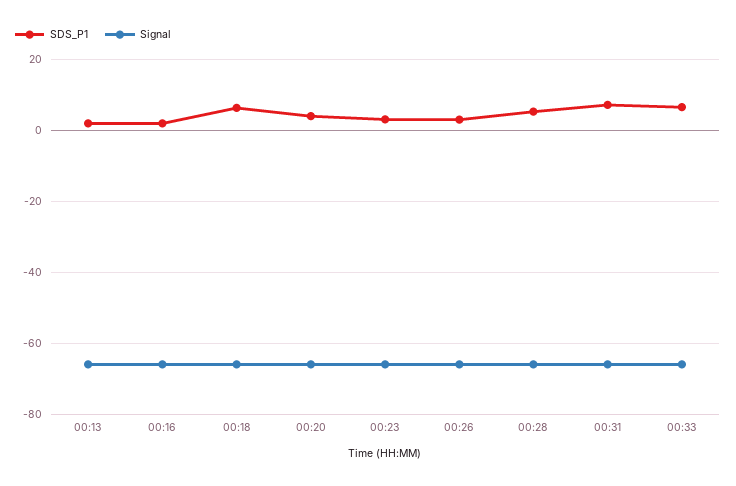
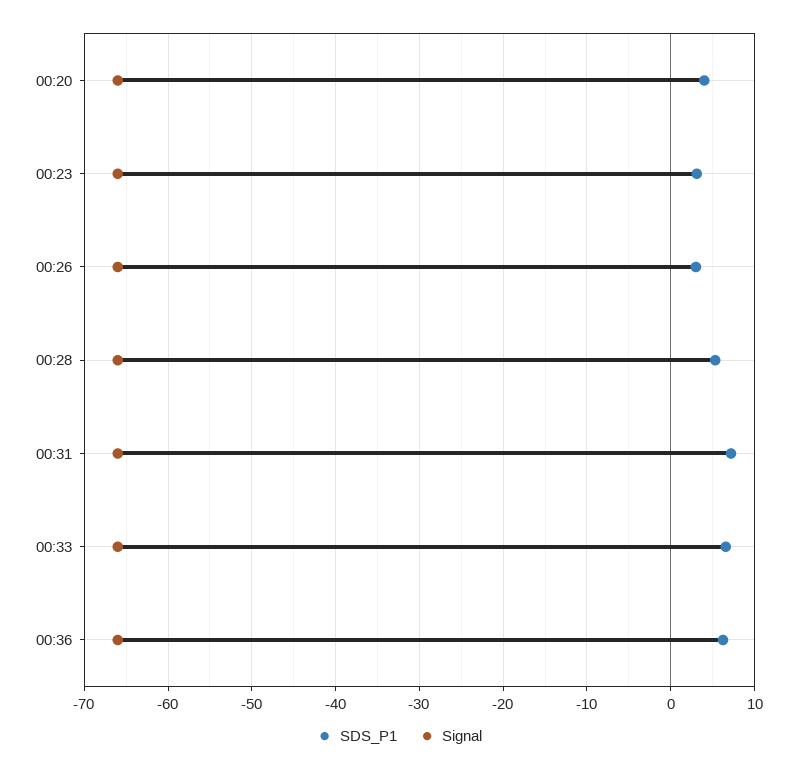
SDS_P1, 00:13: 2 -> none
Signal, 00:13: -66 -> none
SDS_P1, 00:16: 2 -> none
Signal, 00:16: -66 -> none
SDS_P1, 00:18: 6 -> none
Signal, 00:18: -66 -> none
SDS_P1, 00:36: none -> 6
Signal, 00:36: none -> -66

